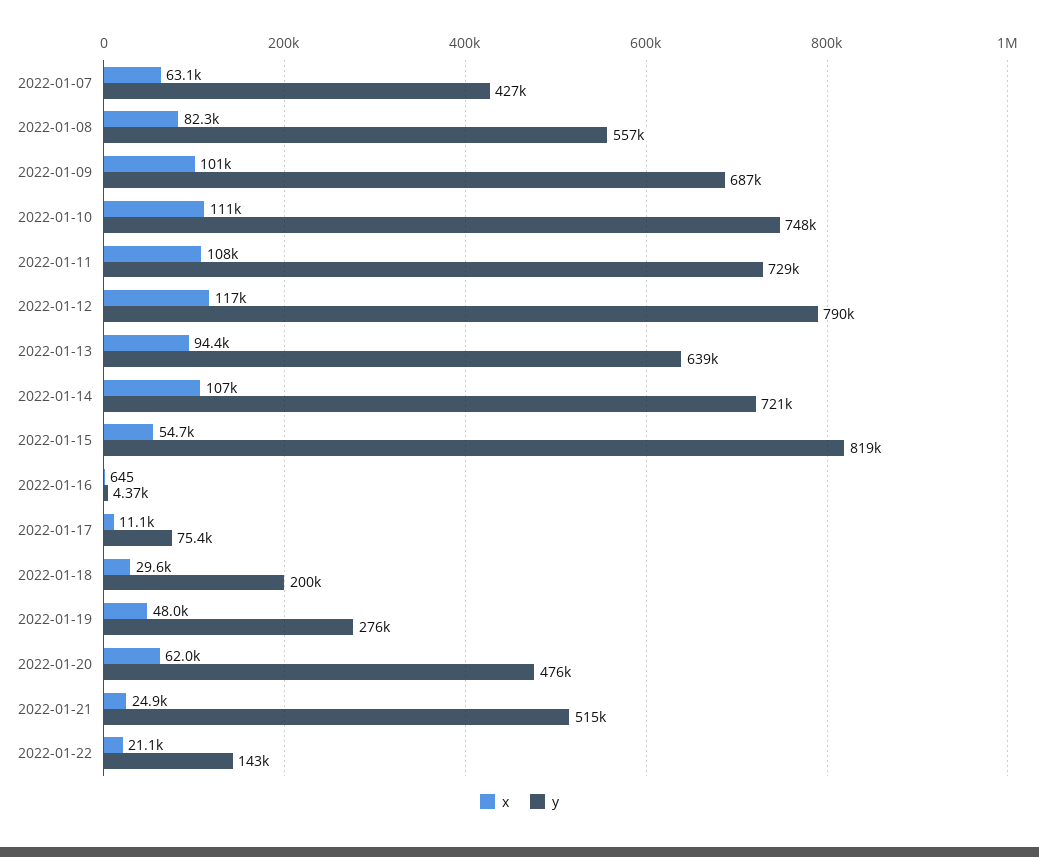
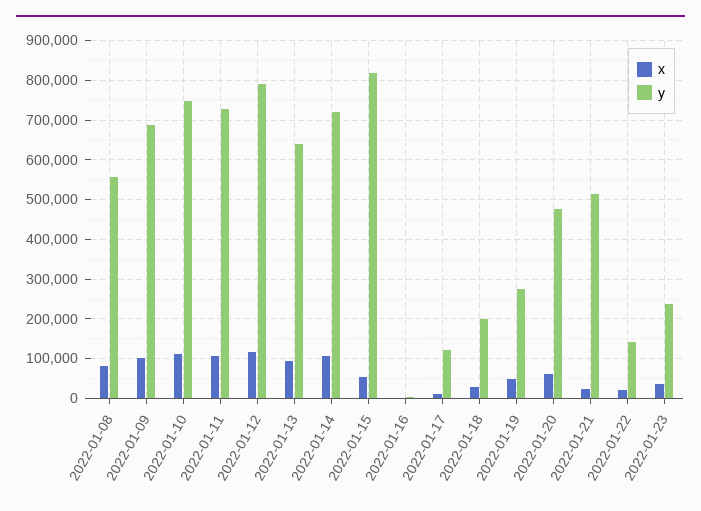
x, 2022-01-07: 63100 -> none
y, 2022-01-07: 427000 -> none
y, 2022-01-17: 75400 -> 120000
x, 2022-01-23: none -> 40000
y, 2022-01-23: none -> 240000

